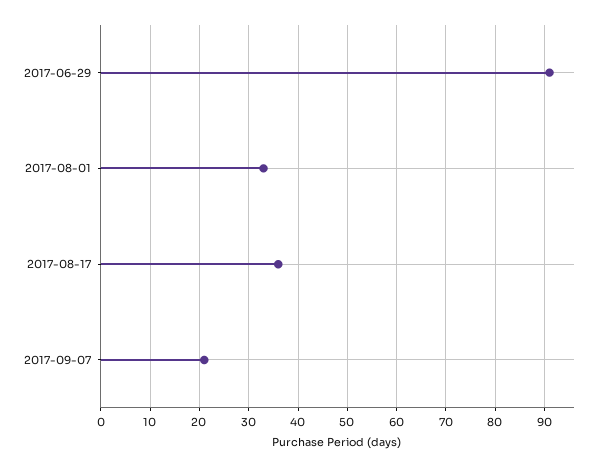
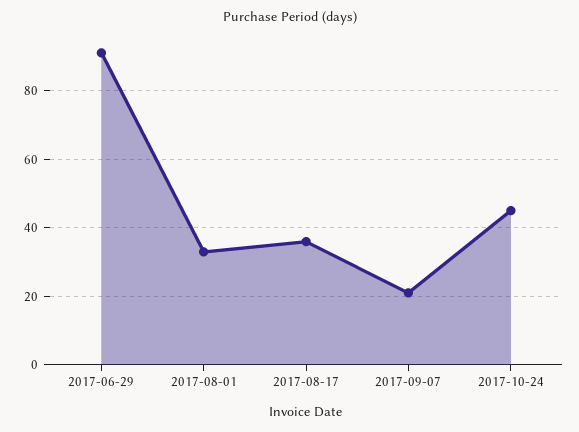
2017-10-24: none -> 45

